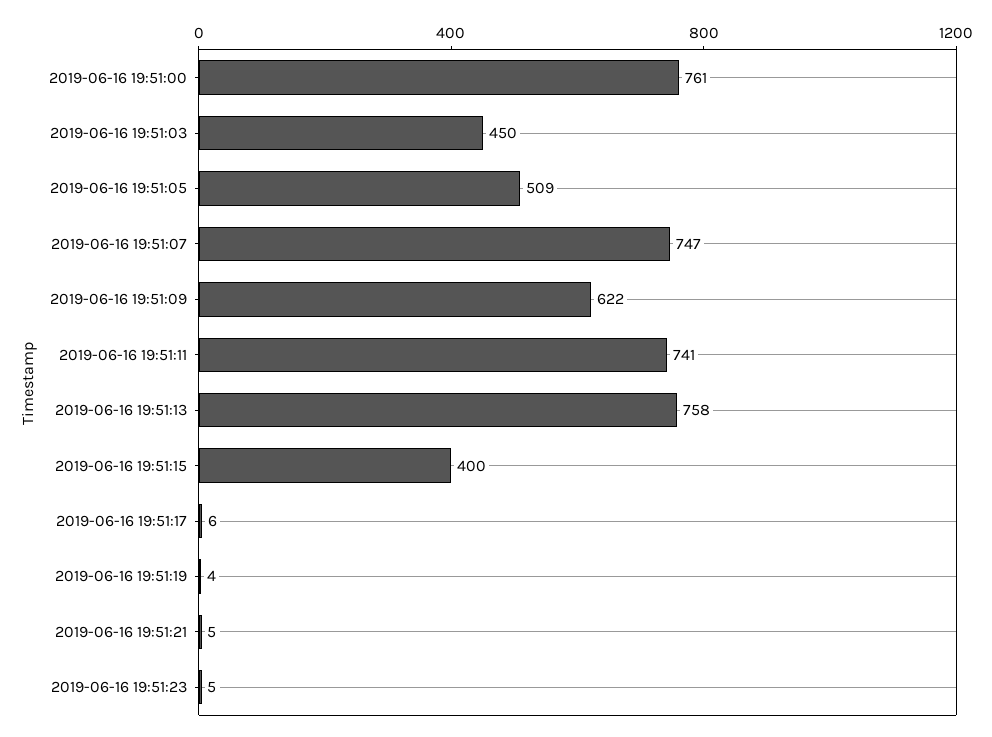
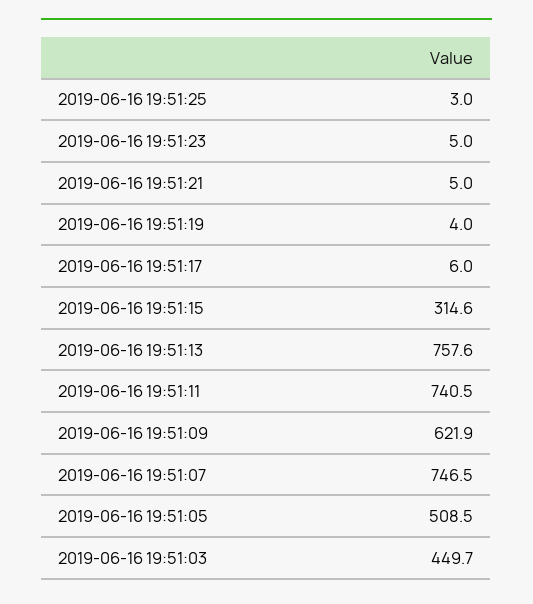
2019-06-16 19:51:00: 761 -> none
2019-06-16 19:51:15: 400 -> 314.6
2019-06-16 19:51:25: none -> 3

